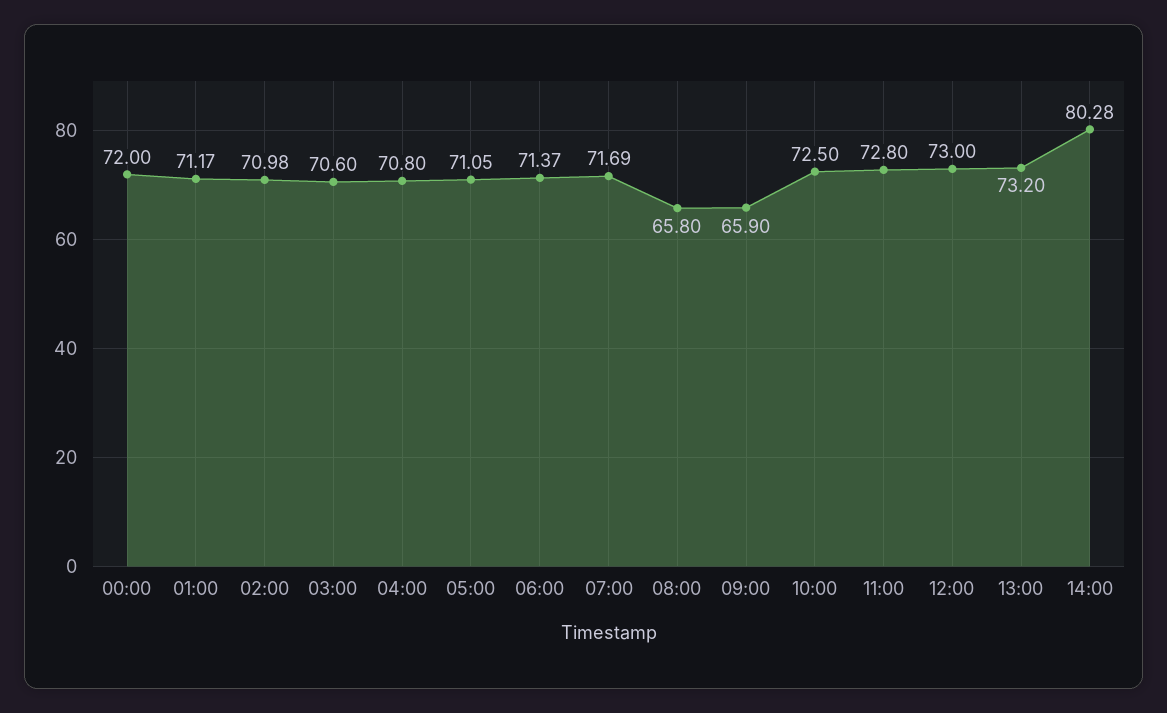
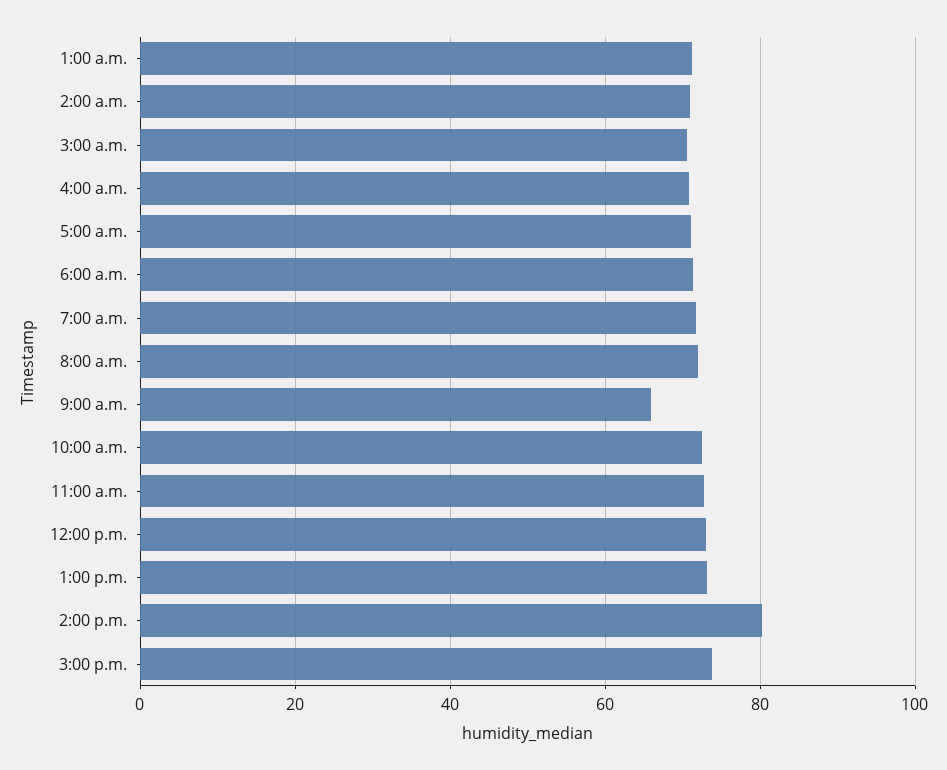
00:00: 72 -> none
08:00: 65.8 -> 72
3:00 p.m.: none -> 74

